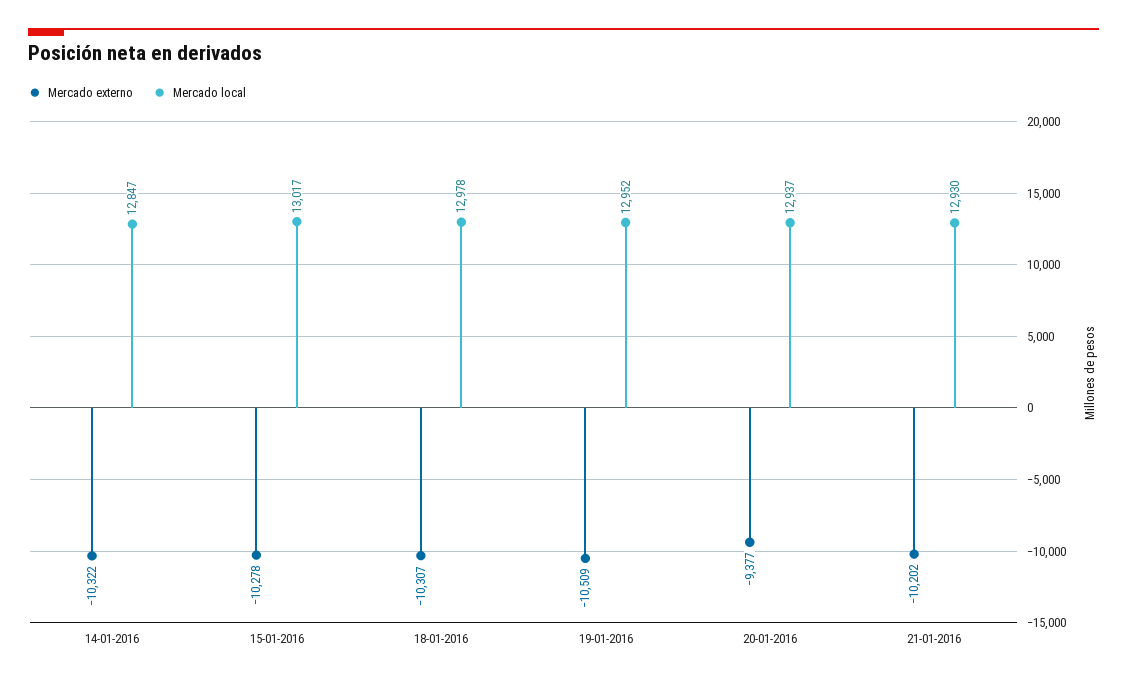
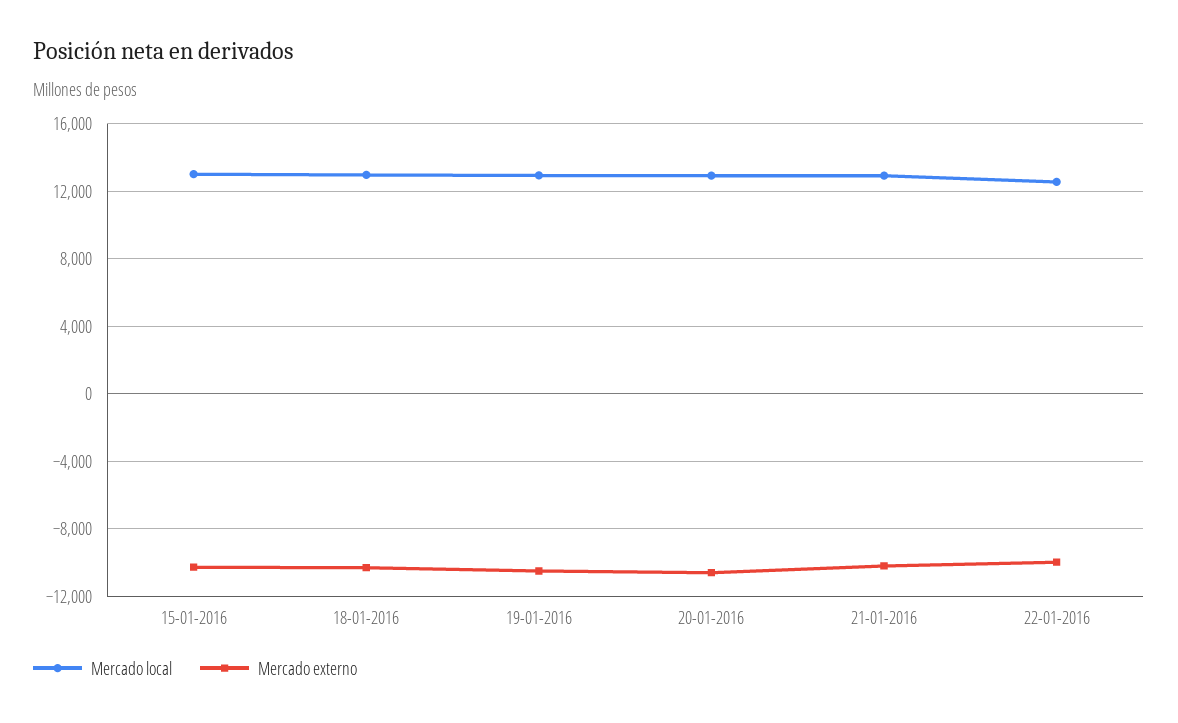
Mercado externo, 14-01-2016: -10322 -> none
Mercado local, 14-01-2016: 12847 -> none
Mercado externo, 20-01-2016: -9377 -> -10500
Mercado local, 22-01-2016: none -> 12500
Mercado externo, 22-01-2016: none -> -10000

